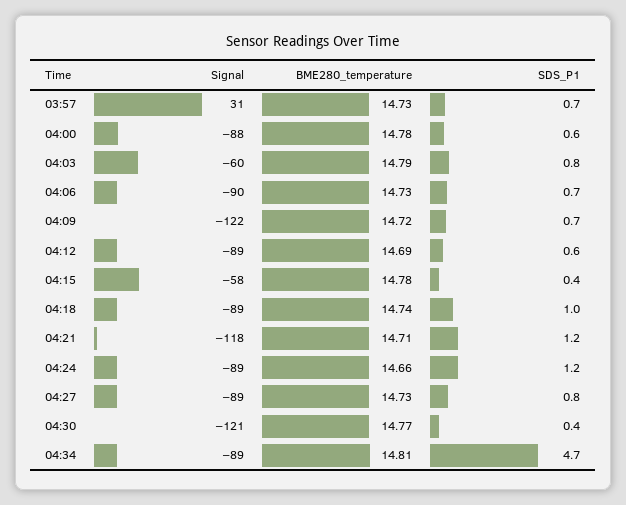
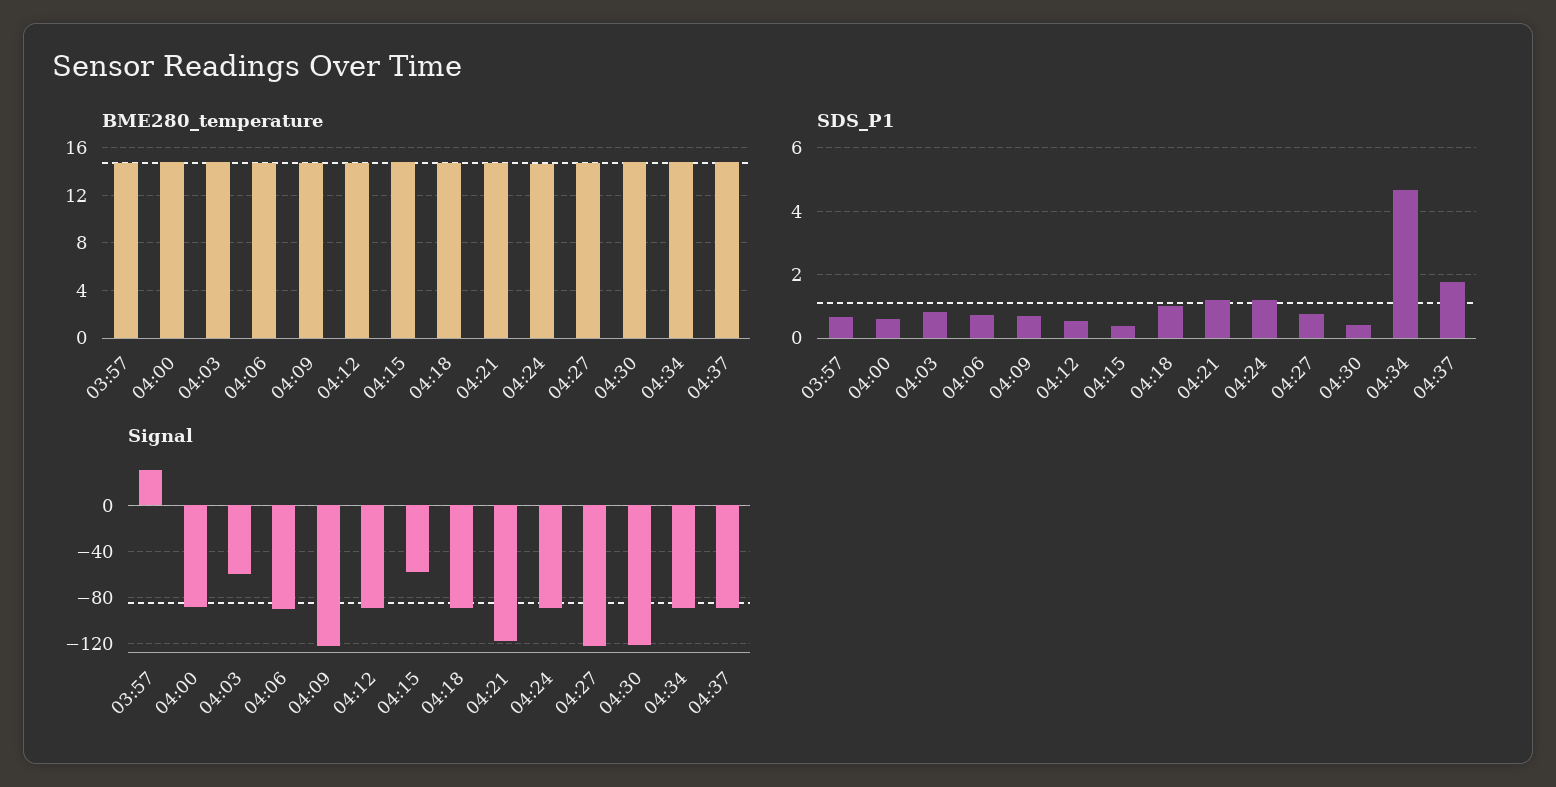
Signal, 04:27: -89 -> -120
BME280_temperature, 04:37: none -> 15
SDS_P1, 04:37: none -> 1.8
Signal, 04:37: none -> -90

